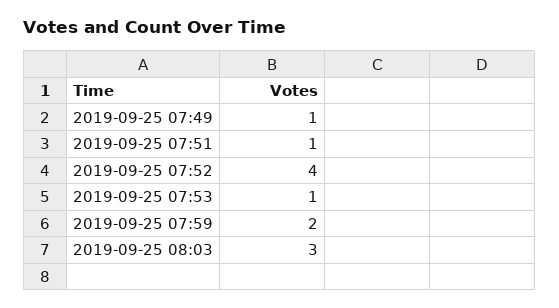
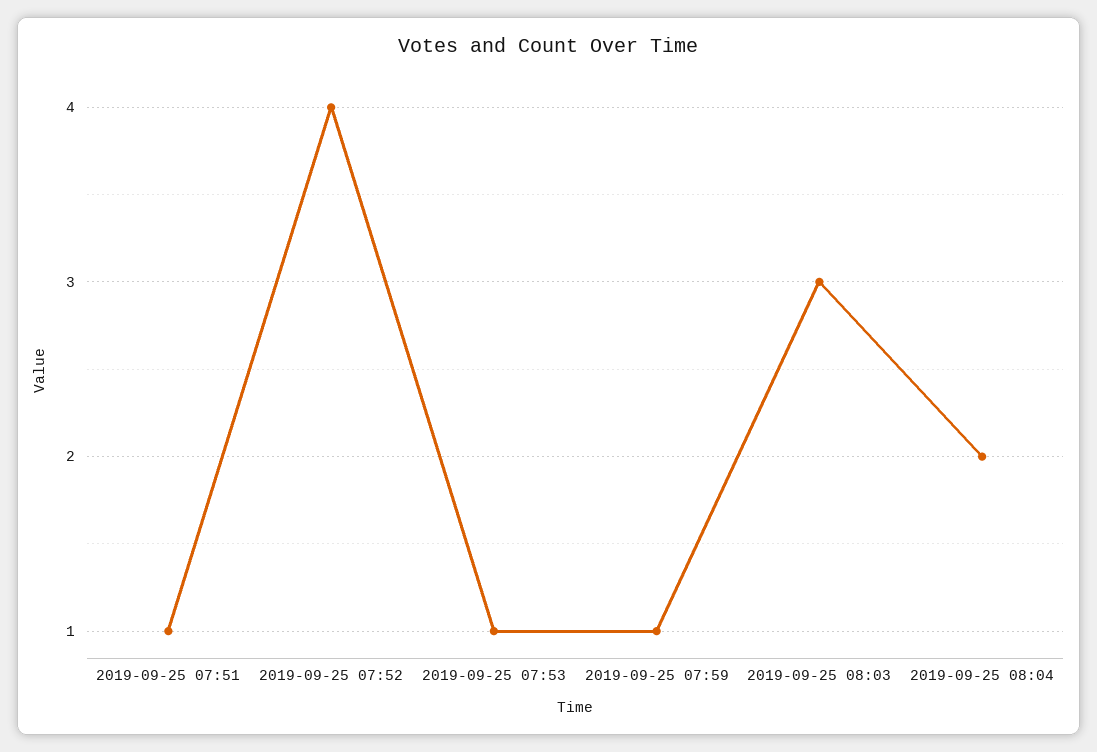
2019-09-25 07:49: 1 -> none
2019-09-25 07:59: 2 -> 1
2019-09-25 08:04: none -> 2

